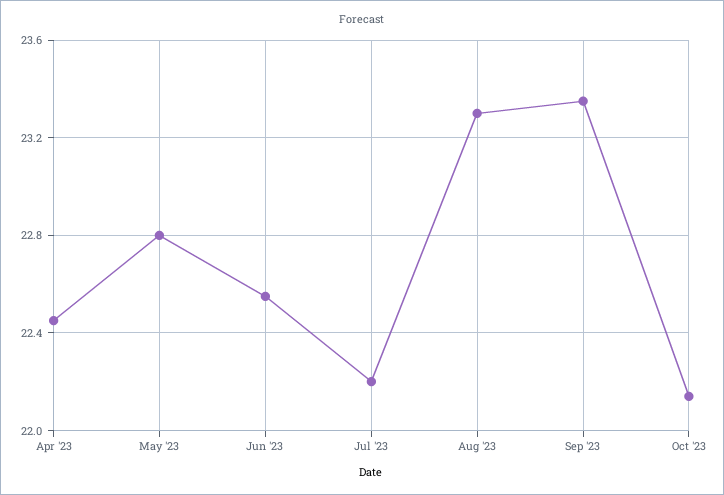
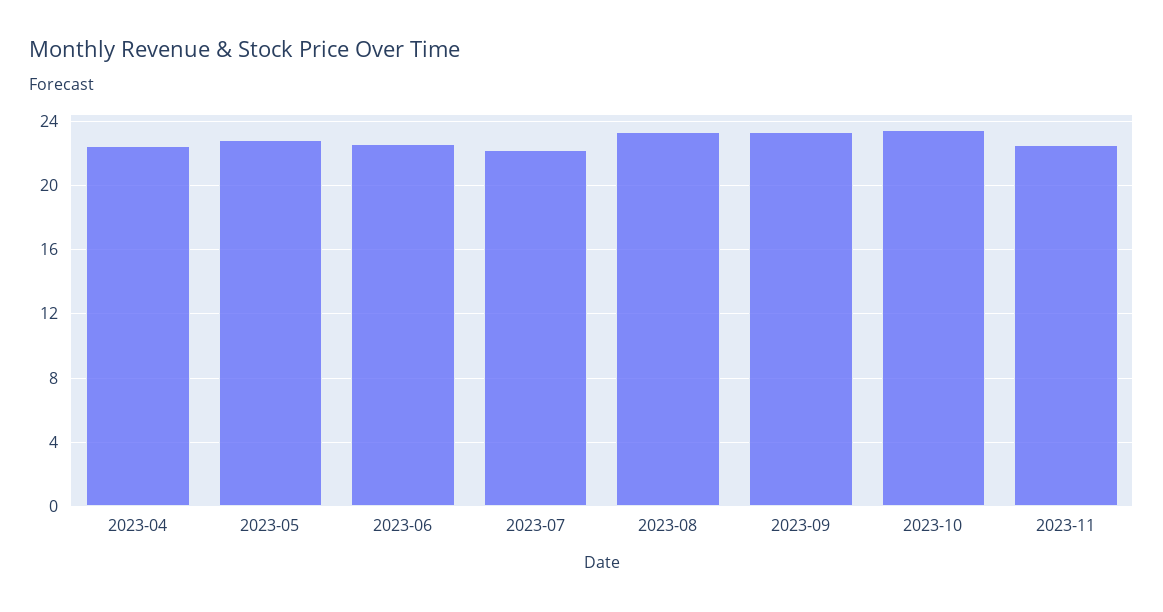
Oct '23: 22.15 -> 23.5
2023-11: none -> 22.5

